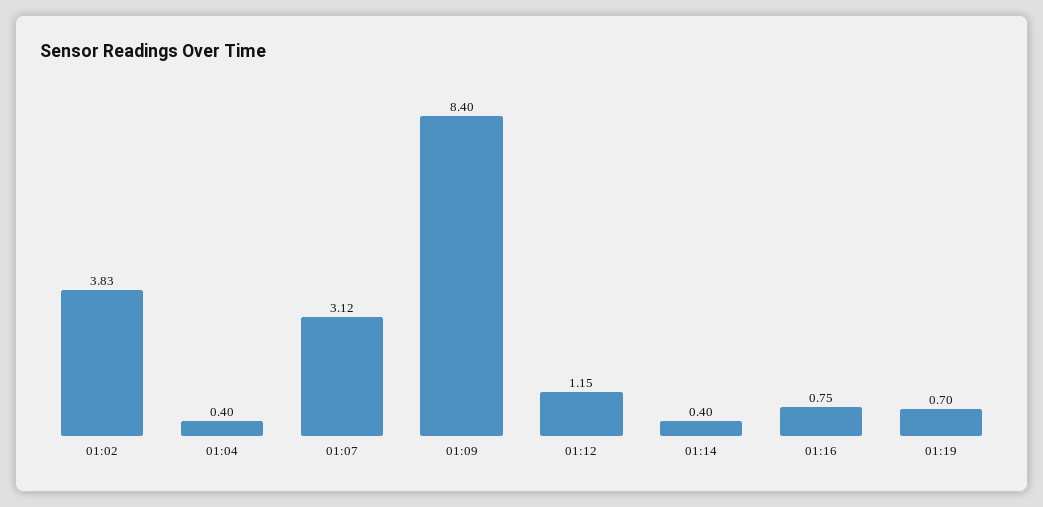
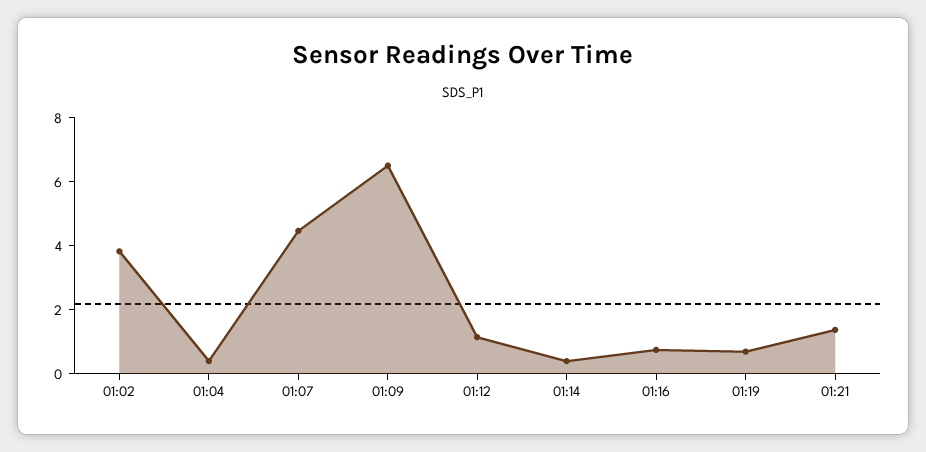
01:07: 3.12 -> 4.5
01:09: 8.4 -> 6.5
01:21: none -> 1.5

